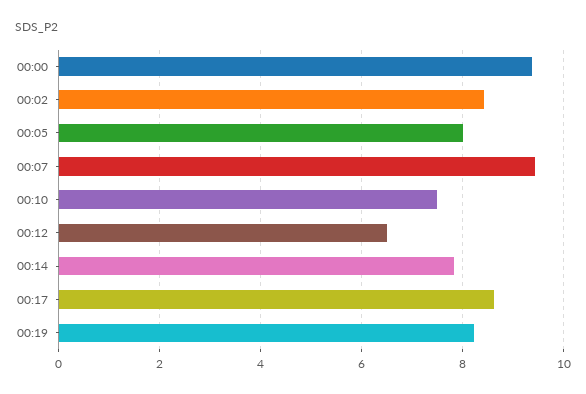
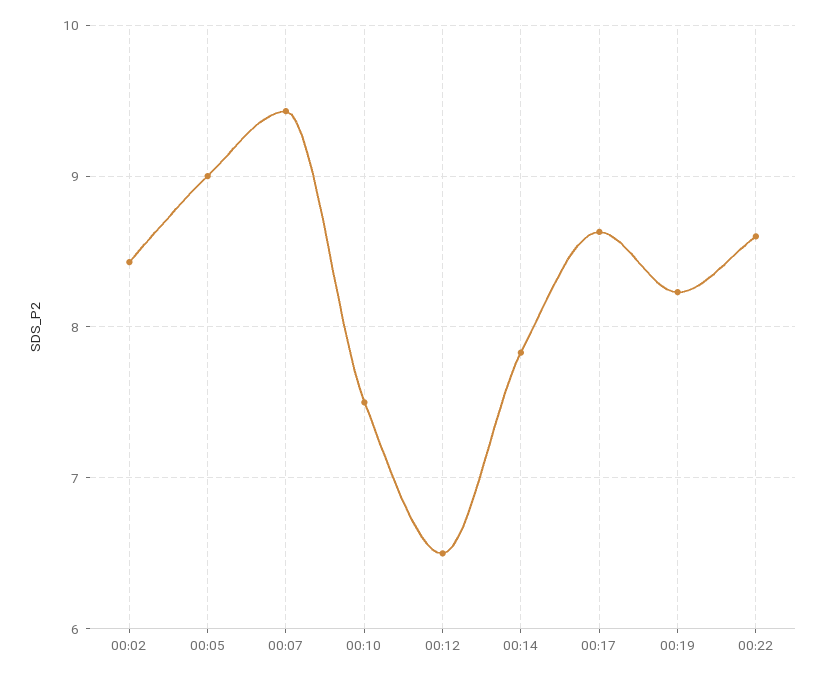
00:00: 9.4 -> none
00:05: 8 -> 9
00:22: none -> 8.6

